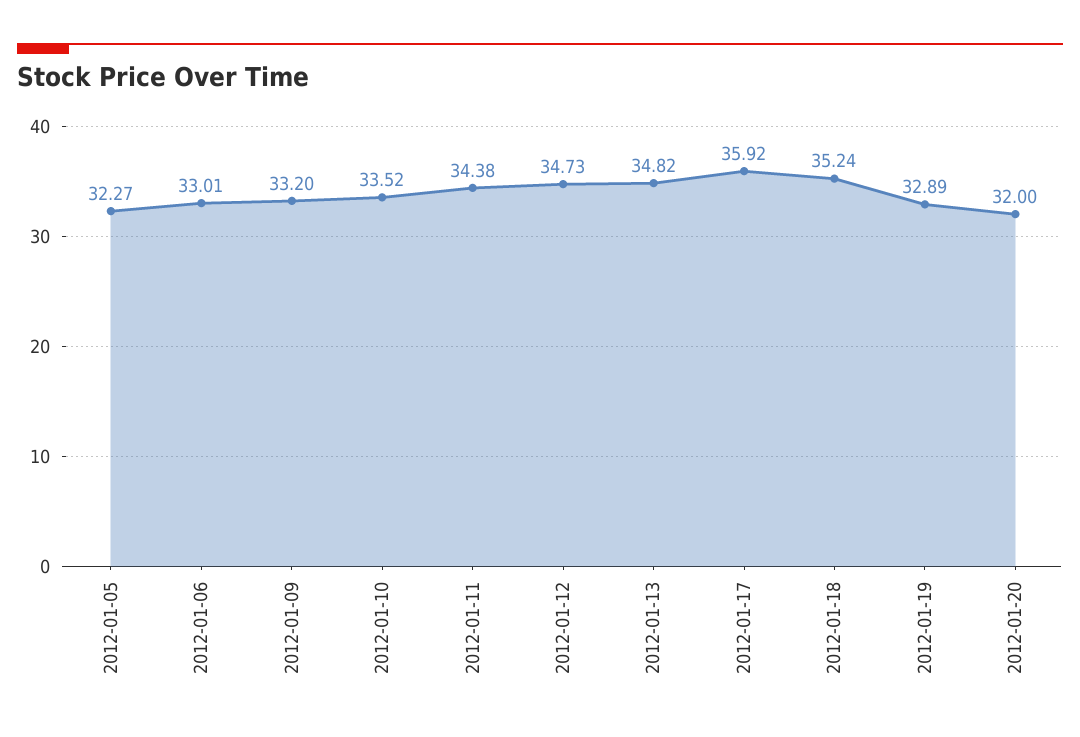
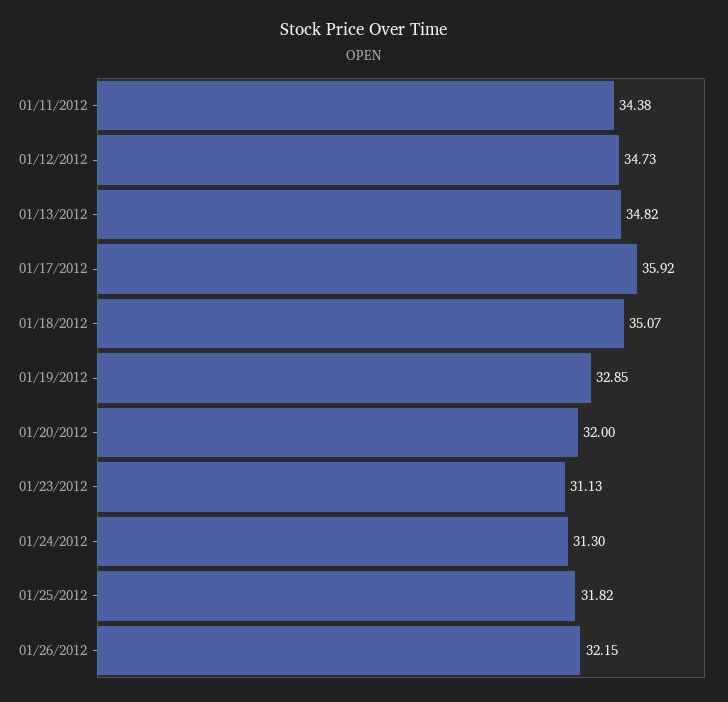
2012-01-05: 32.27 -> none
2012-01-06: 33.01 -> none
2012-01-09: 33.2 -> none
2012-01-10: 33.52 -> none
2012-01-18: 35.24 -> 35.07
2012-01-19: 32.89 -> 32.85
01/23/2012: none -> 31.13
01/24/2012: none -> 31.3
01/25/2012: none -> 31.82
01/26/2012: none -> 32.15

